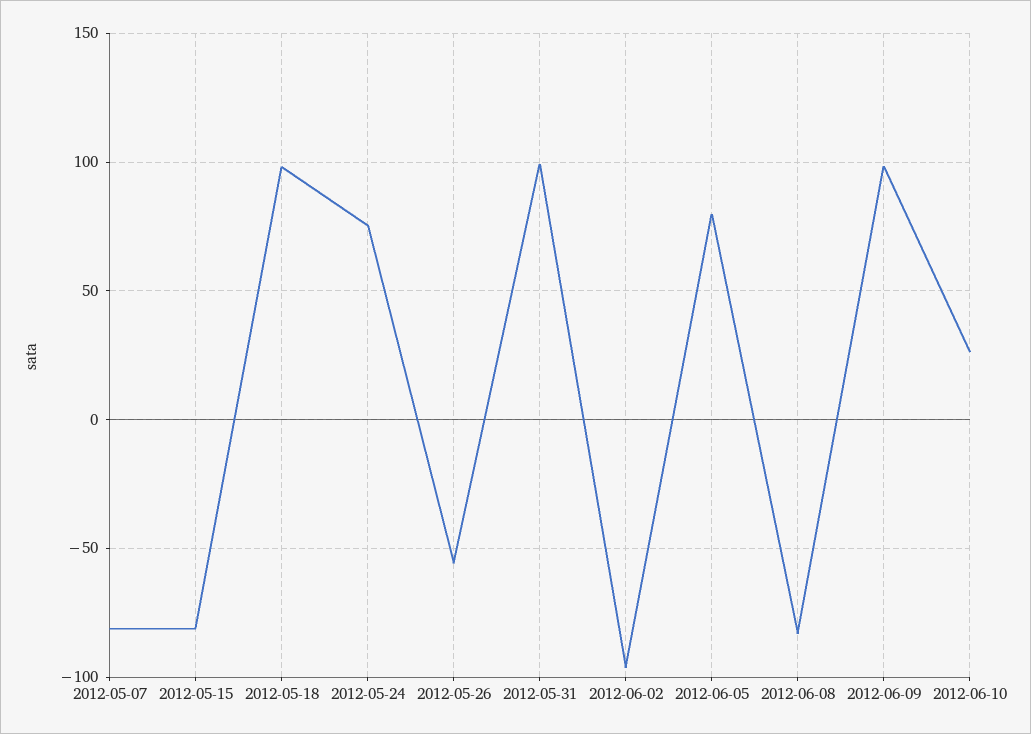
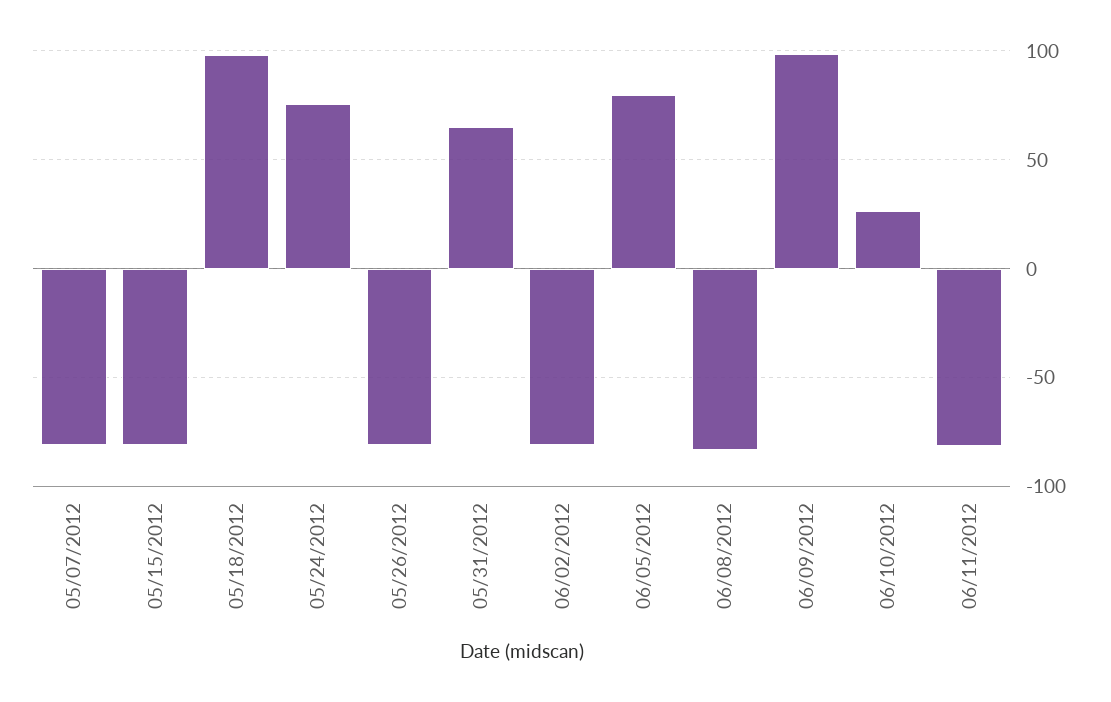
2012-05-26: -55 -> -80
2012-05-31: 100 -> 65
2012-06-02: -95 -> -80
06/11/2012: none -> -80

